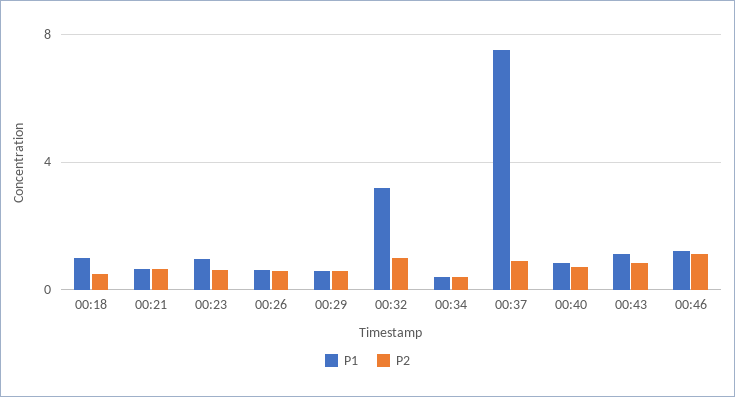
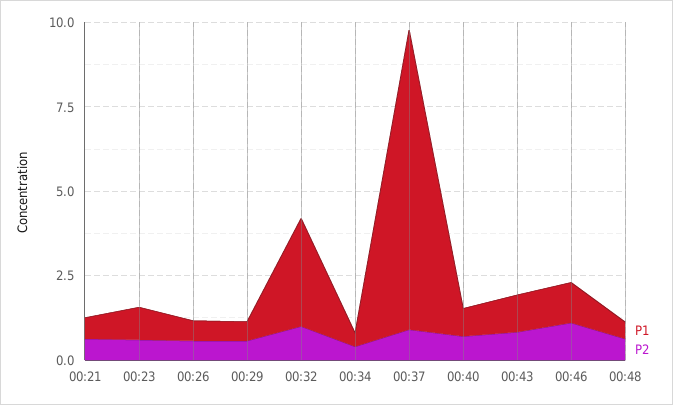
P1, 00:18: 1 -> none
P2, 00:18: 0.5 -> none
P1, 00:37: 7.5 -> 9
P1, 00:48: none -> 0.5
P2, 00:48: none -> 0.5

